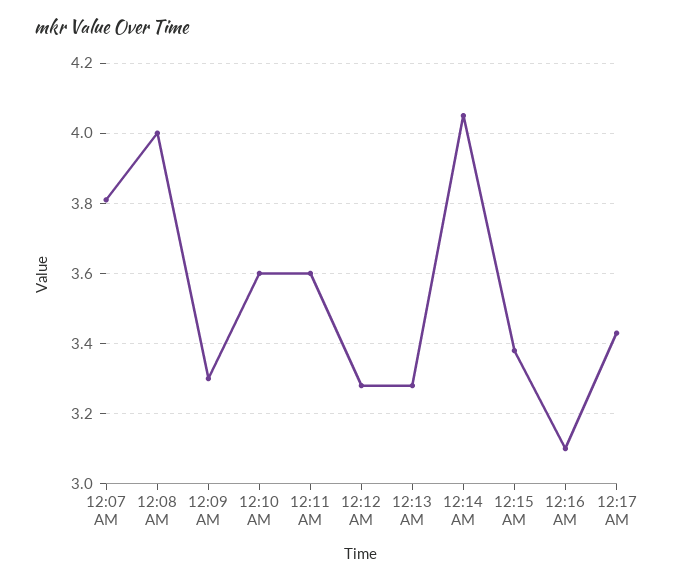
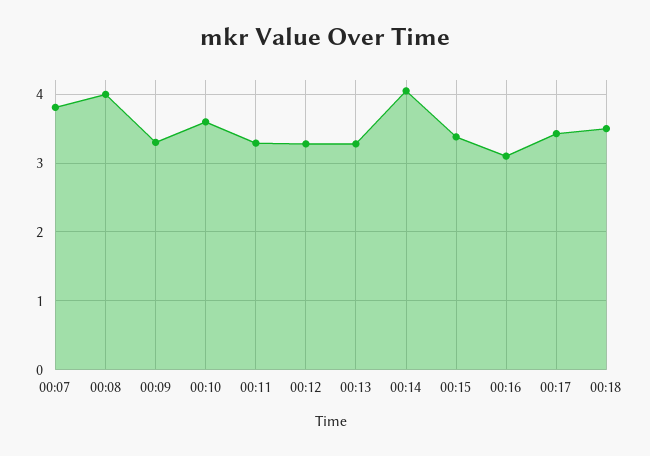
12:11 AM: 3.6 -> 3.3
00:18: none -> 3.5

